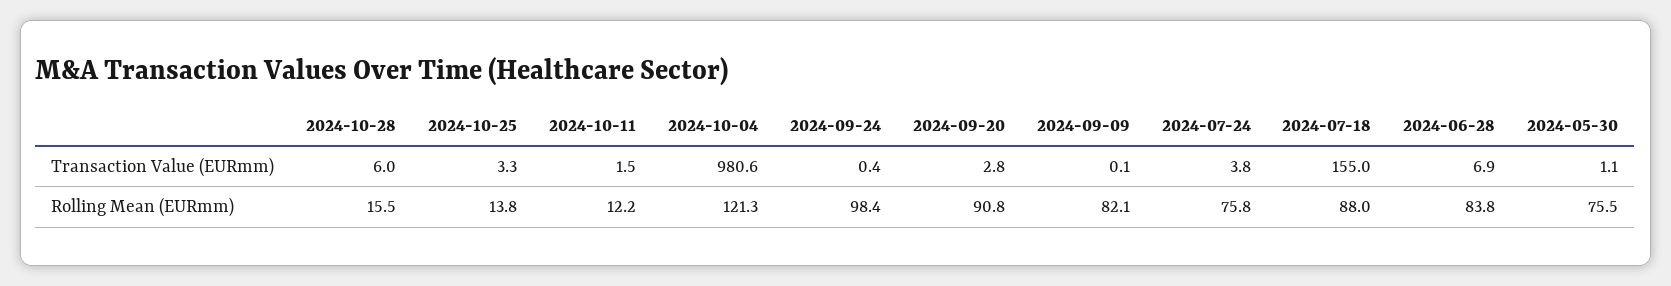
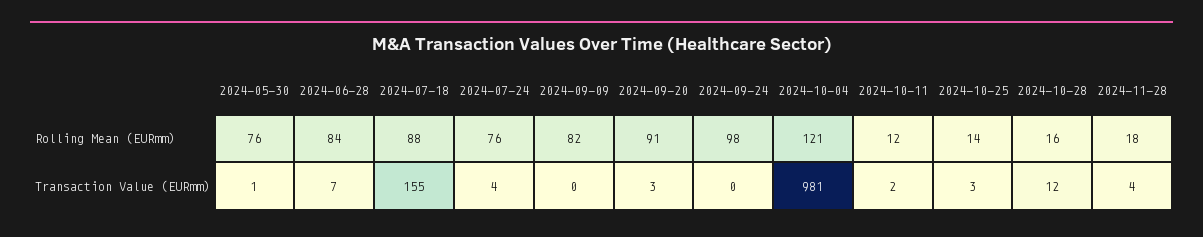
2024-10-28, Transaction Value (EURmm): 6 -> 12
2024-11-28, Rolling Mean (EURmm): none -> 18
2024-11-28, Transaction Value (EURmm): none -> 4

